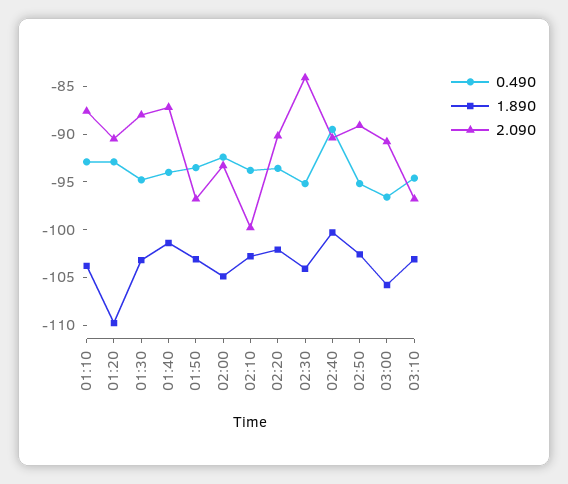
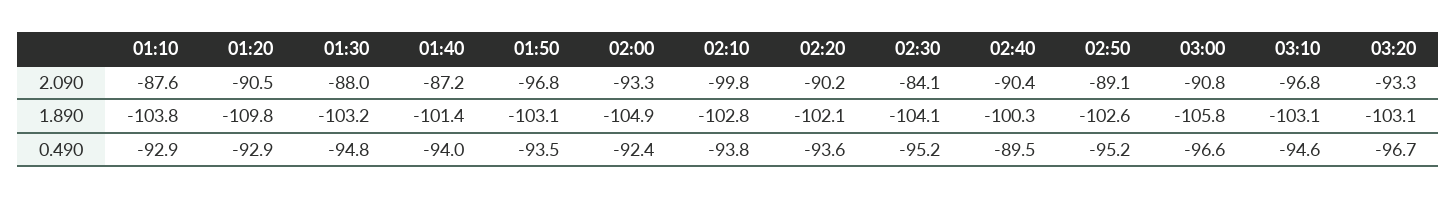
2.090, 03:20: none -> -93.3
1.890, 03:20: none -> -103.1
0.490, 03:20: none -> -96.7

